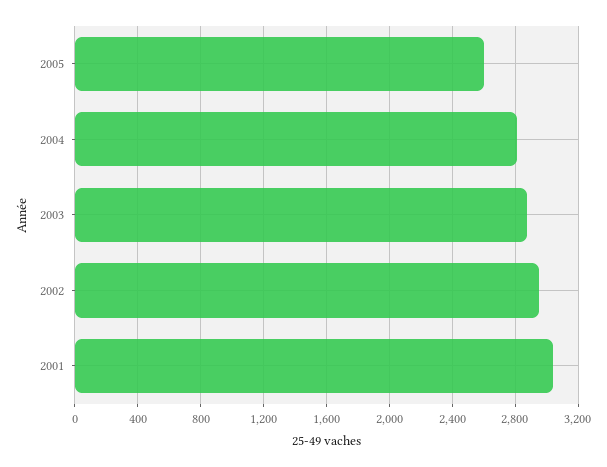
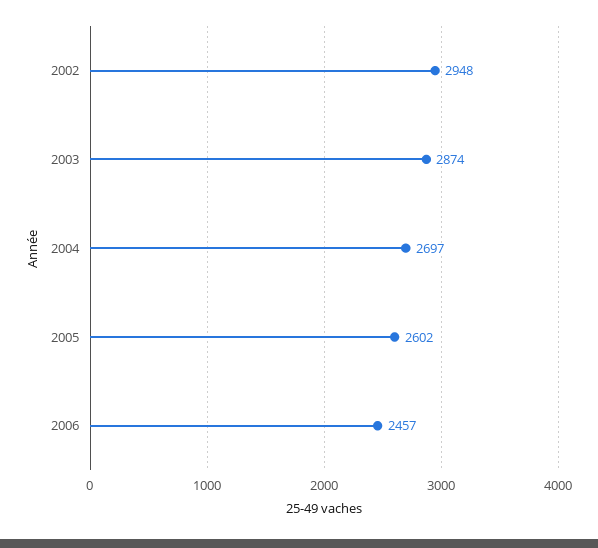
2004: 2800 -> 2697
2001: 3050 -> none
2006: none -> 2457

